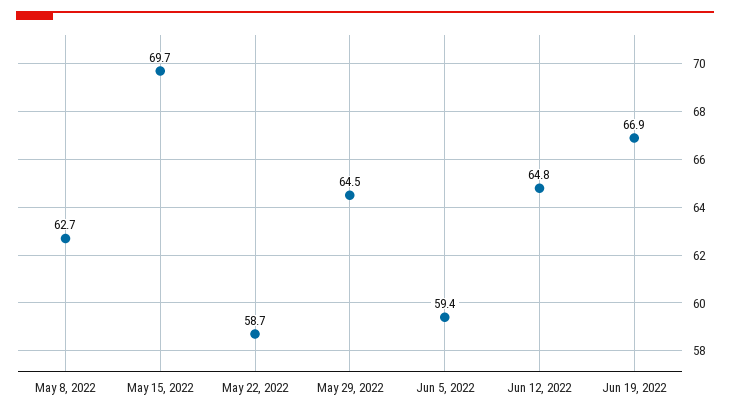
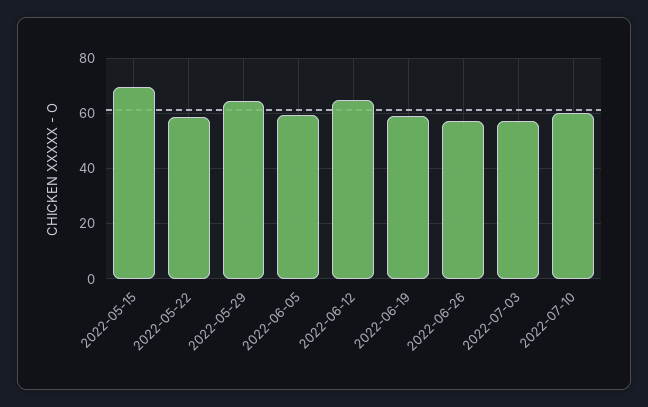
May 8, 2022: 62.7 -> none
Jun 19, 2022: 66.9 -> 60
2022-06-26: none -> 57.5
2022-07-03: none -> 57.5
2022-07-10: none -> 60

